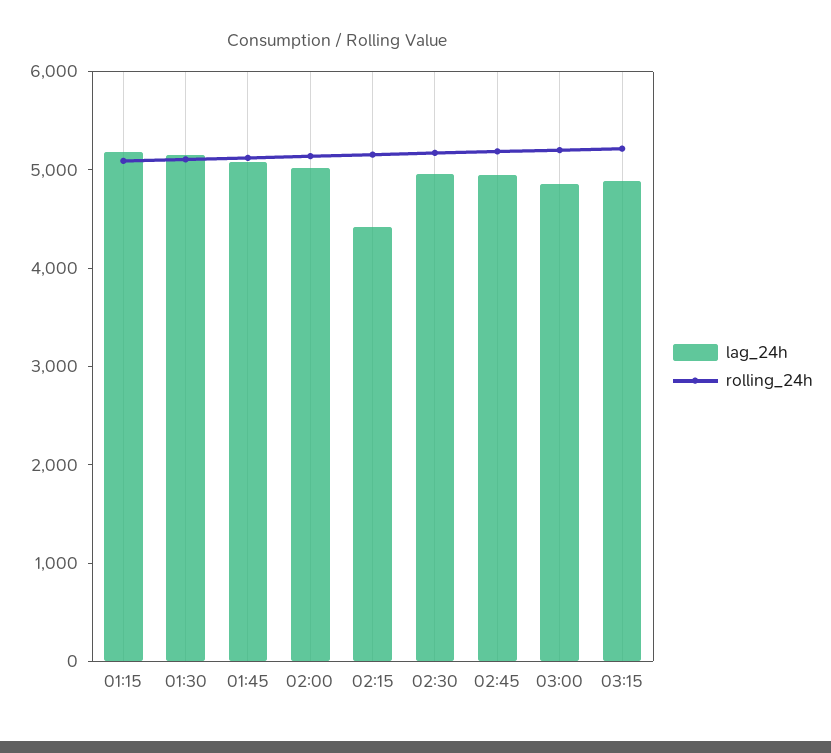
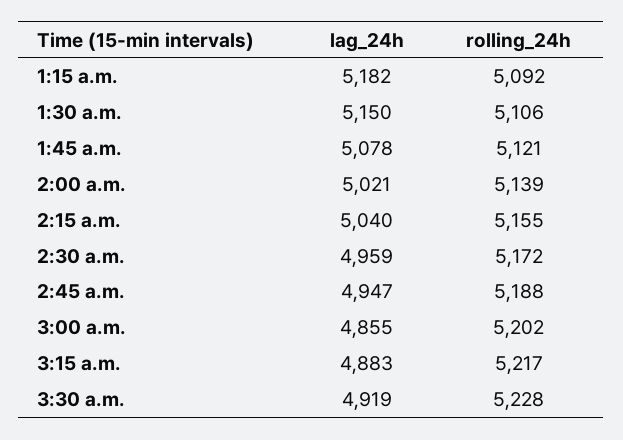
lag_24h, 02:15: 4400 -> 5040
lag_24h, 3:30 a.m.: none -> 4919
rolling_24h, 3:30 a.m.: none -> 5228

